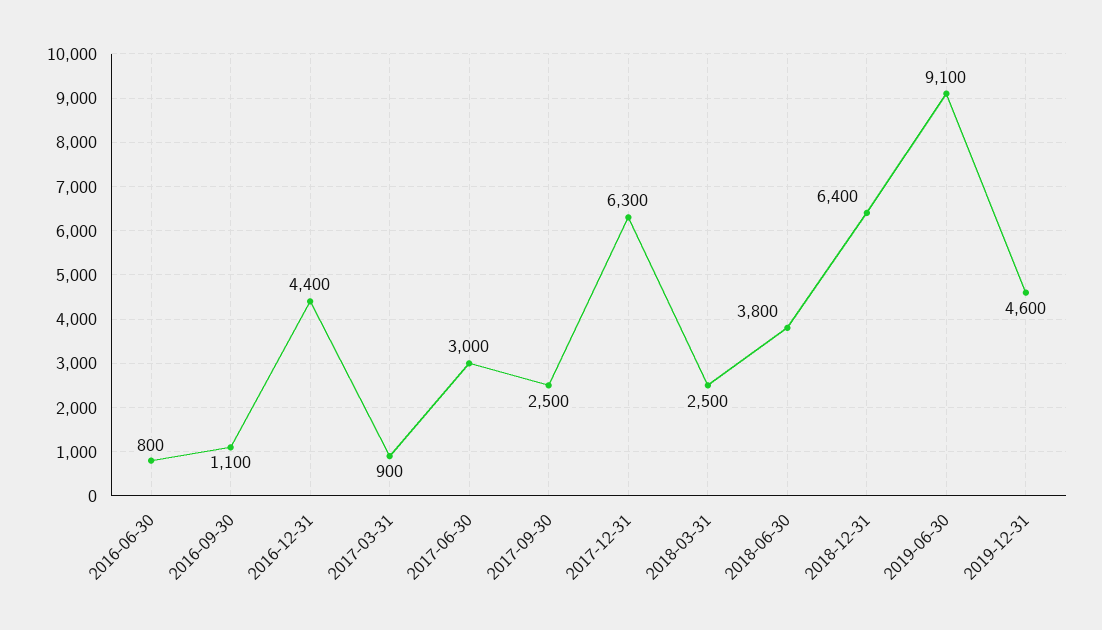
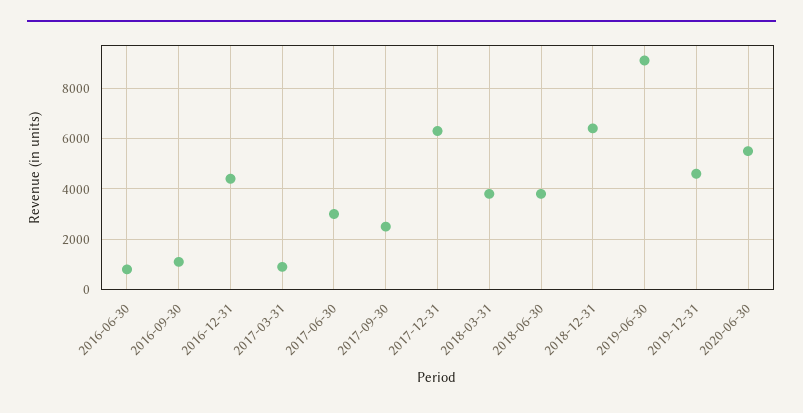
2018-03-31: 2500 -> 3750
2020-06-30: none -> 5500

